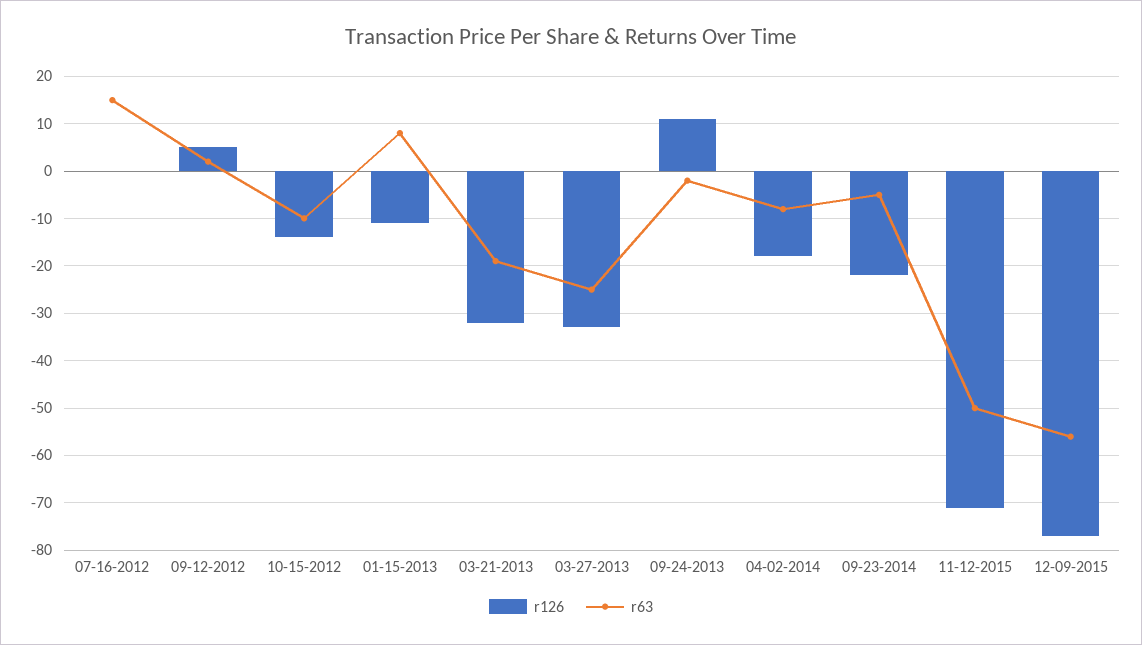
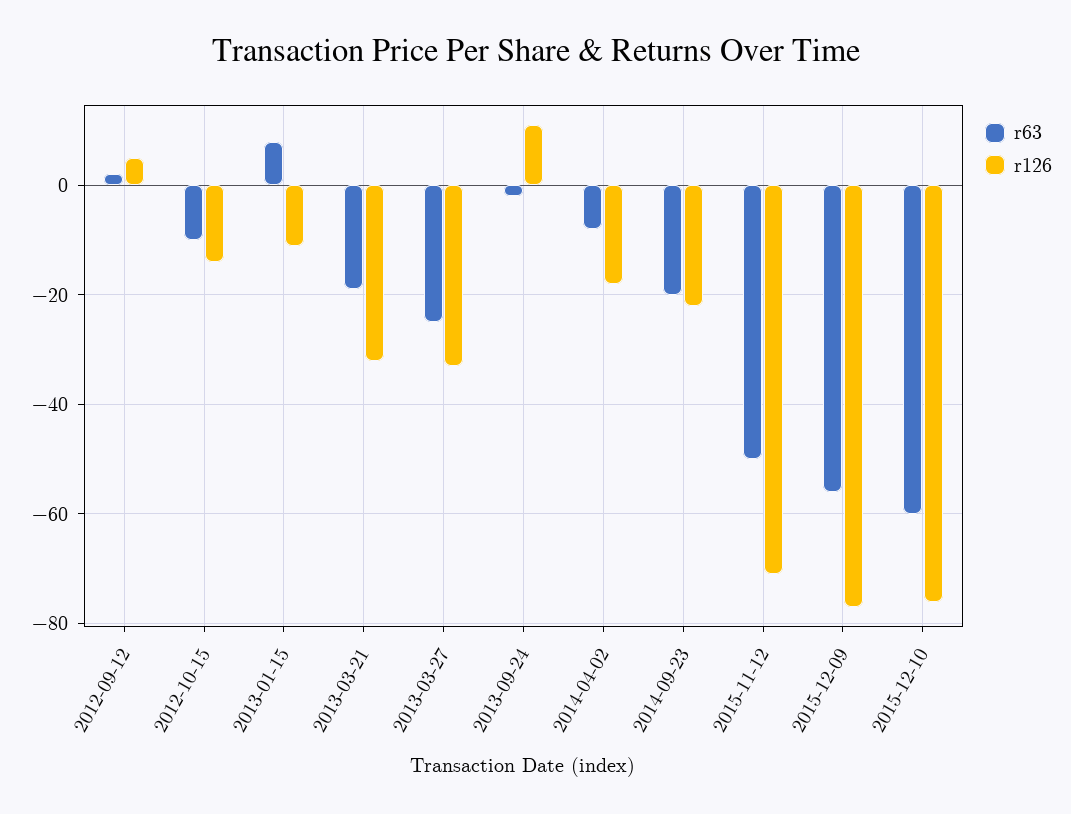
r126, 07-16-2012: 0 -> none
r63, 07-16-2012: 15 -> none
r63, 09-23-2014: -5 -> -20
r63, 2015-12-10: none -> -60
r126, 2015-12-10: none -> -75

